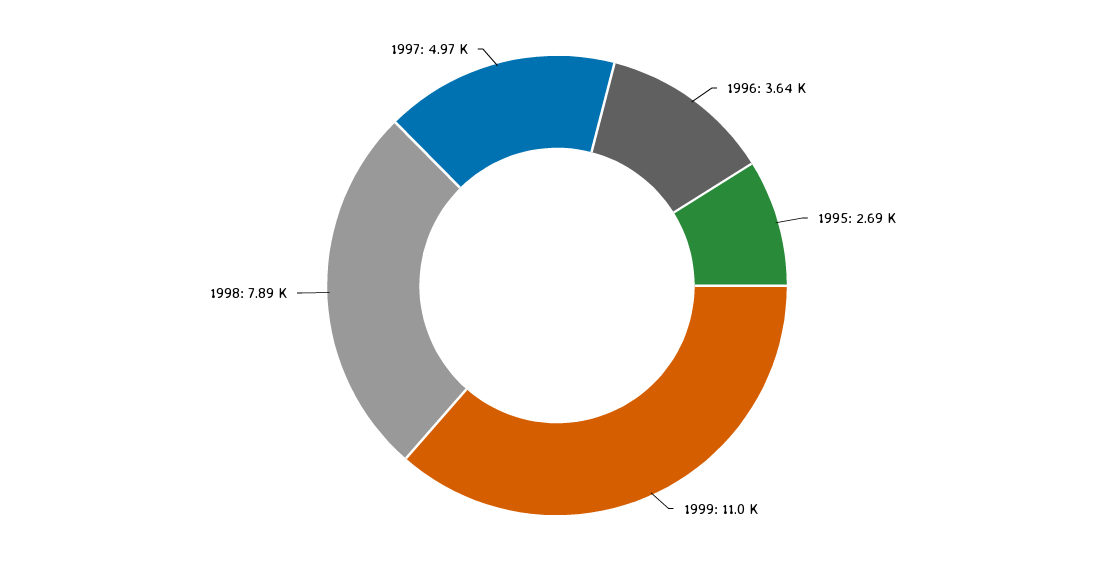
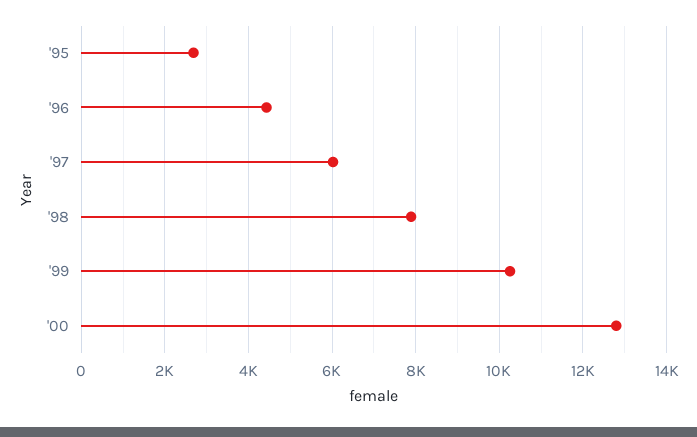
1996: 3640 -> 4400
1999: 11000 -> 10200
1997: 4970 -> 6000
'00: none -> 12800

